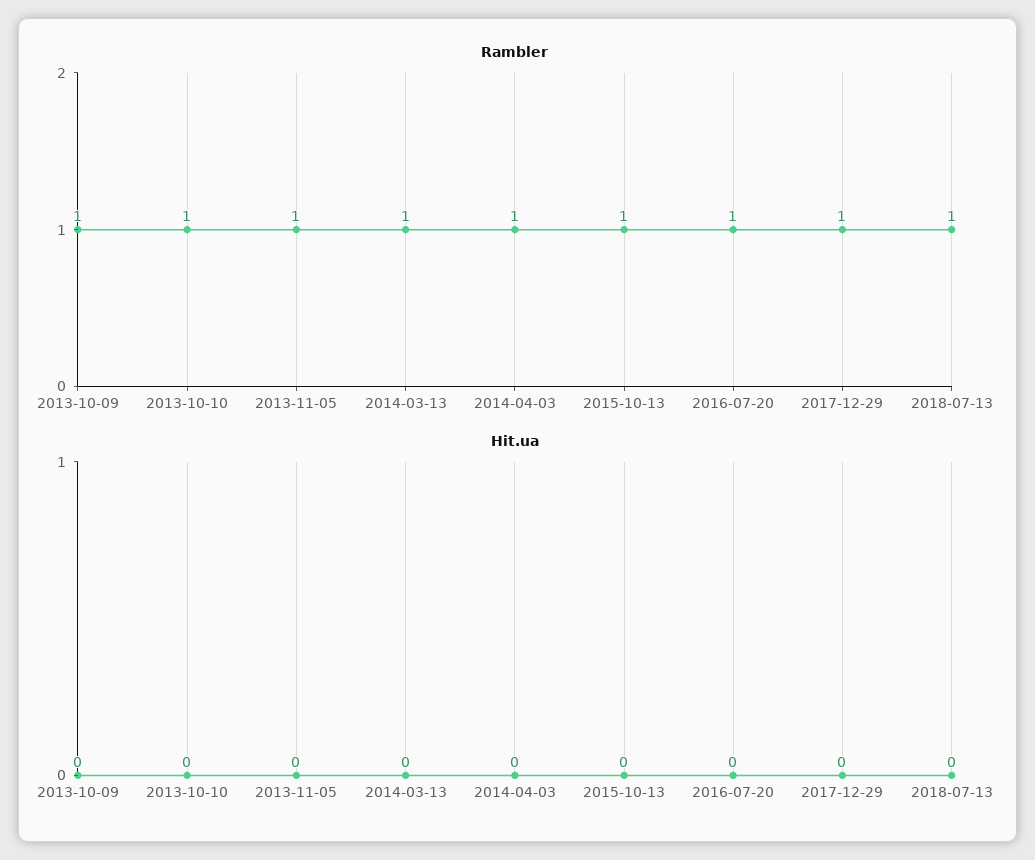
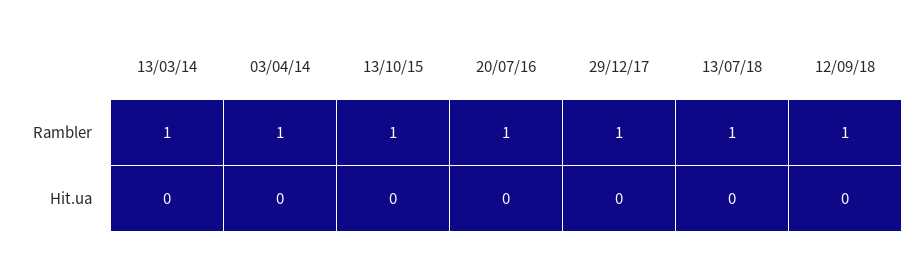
Rambler, 2013-10-09: 1 -> none
Rambler, 2013-10-10: 1 -> none
Rambler, 2013-11-05: 1 -> none
Hit.ua, 2013-10-09: 0 -> none
Hit.ua, 2013-10-10: 0 -> none
Hit.ua, 2013-11-05: 0 -> none
Rambler, 12/09/18: none -> 1
Hit.ua, 12/09/18: none -> 0

